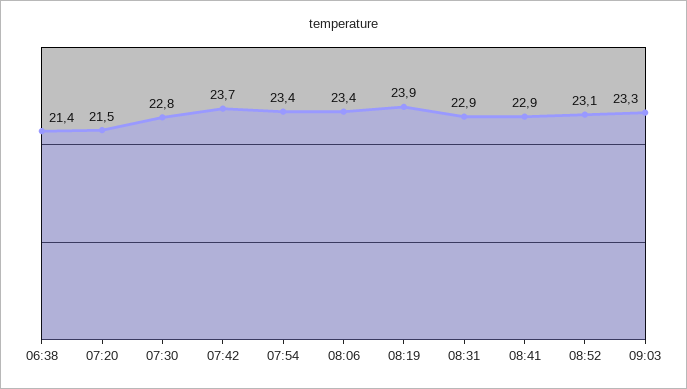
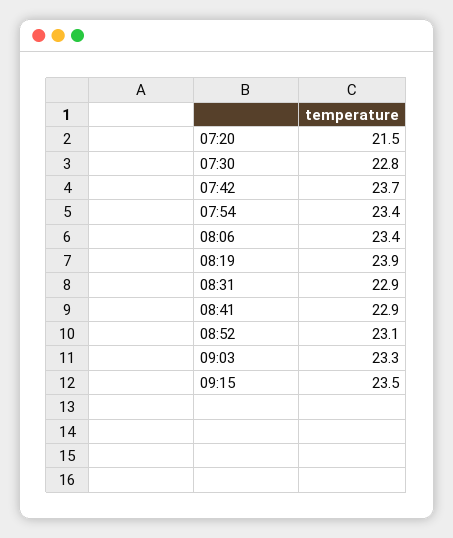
06:38: 21.4 -> none
09:15: none -> 23.5

